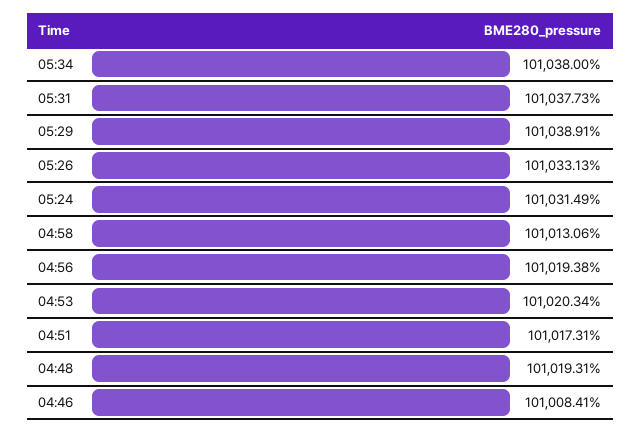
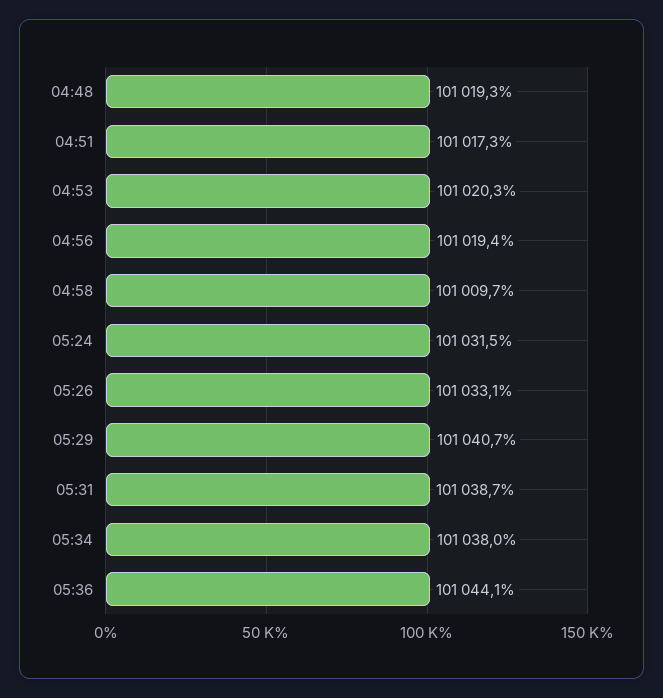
05:31: 101037.73 -> 101038.7
05:29: 101038.91 -> 101040.7
04:58: 101013.06 -> 101009.7
04:46: 101008.41 -> none
05:36: none -> 101044.1

